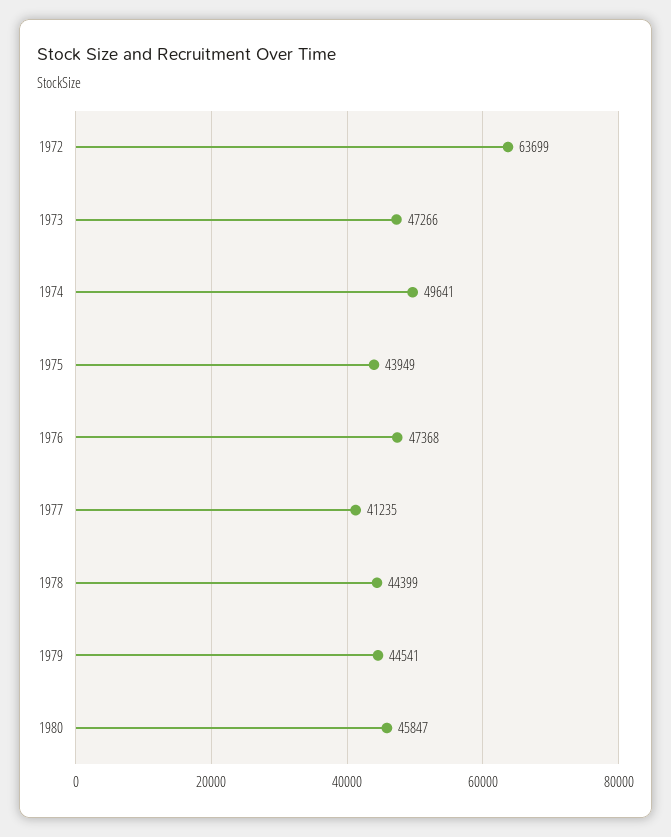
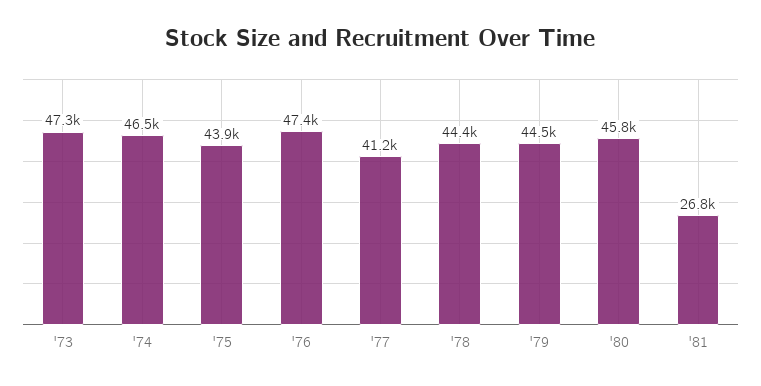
1972: 63699 -> none
1974: 49641 -> 46500
'81: none -> 26800

